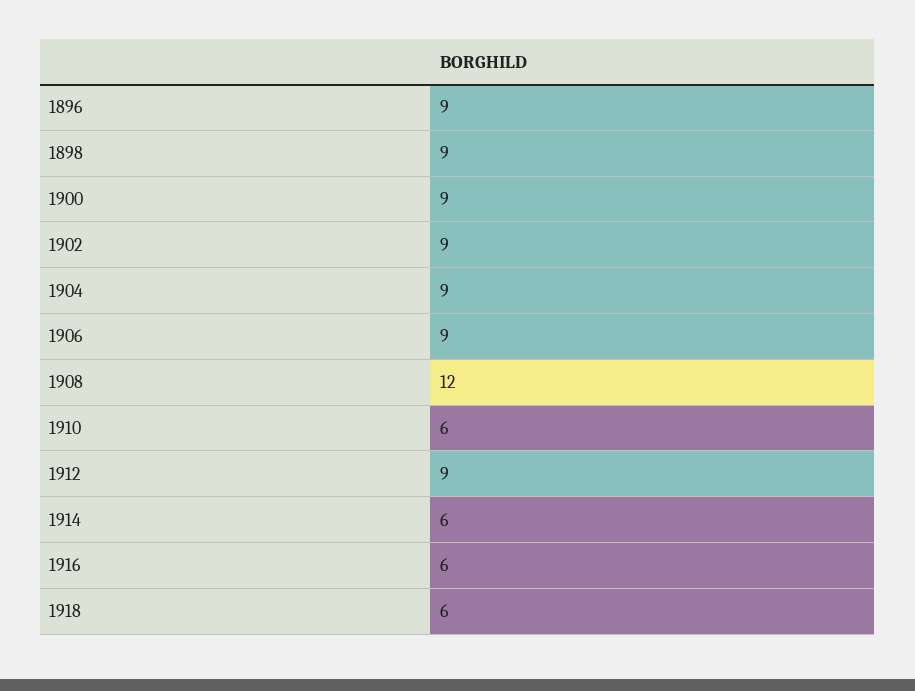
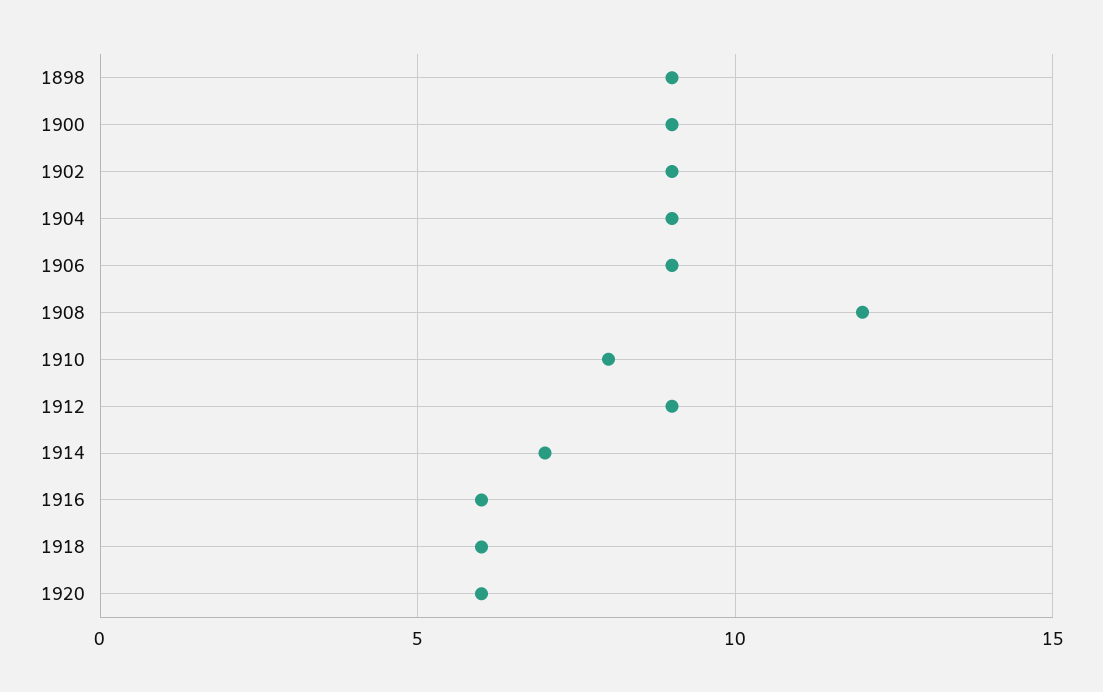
1896: 9 -> none
1910: 6 -> 8
1914: 6 -> 7
1920: none -> 6

